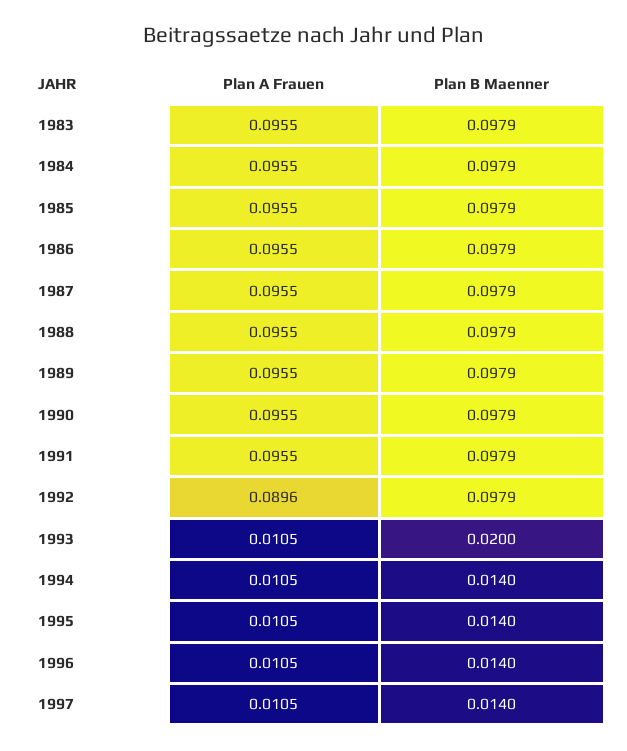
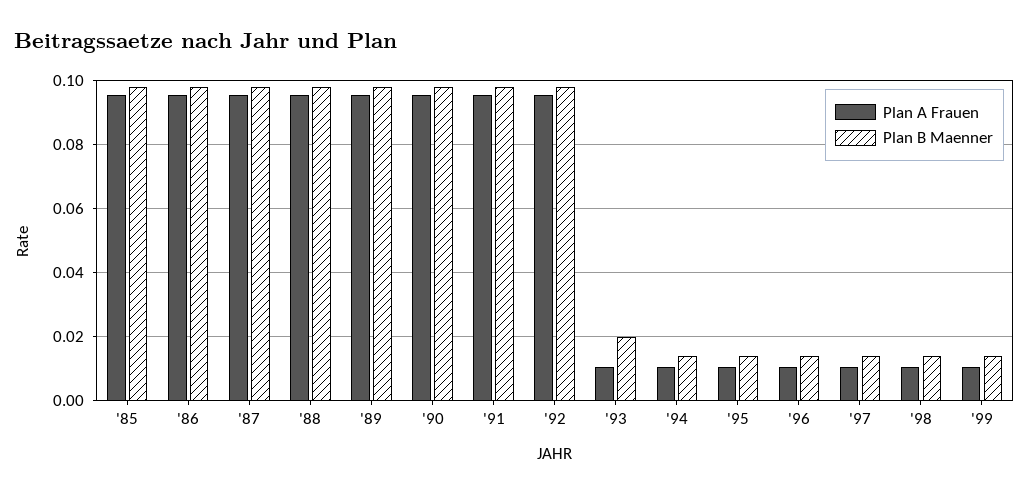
Plan A Frauen, 1983: 0.0955 -> none
Plan B Maenner, 1983: 0.0979 -> none
Plan A Frauen, 1984: 0.0955 -> none
Plan B Maenner, 1984: 0.0979 -> none
Plan A Frauen, 1992: 0.0896 -> 0.096
Plan A Frauen, '98: none -> 0.01
Plan B Maenner, '98: none -> 0.014
Plan A Frauen, '99: none -> 0.01
Plan B Maenner, '99: none -> 0.014

